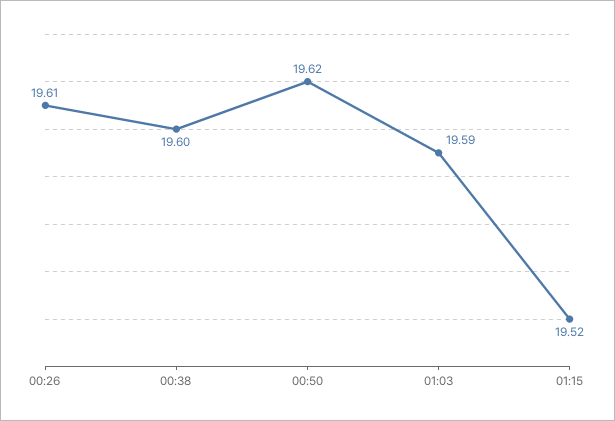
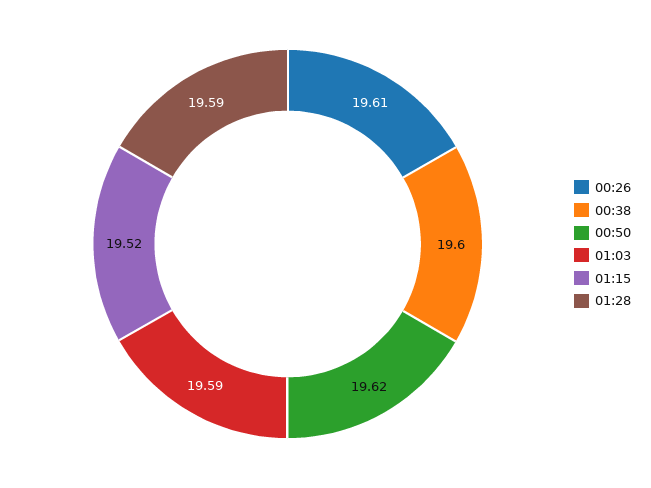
01:28: none -> 19.59

